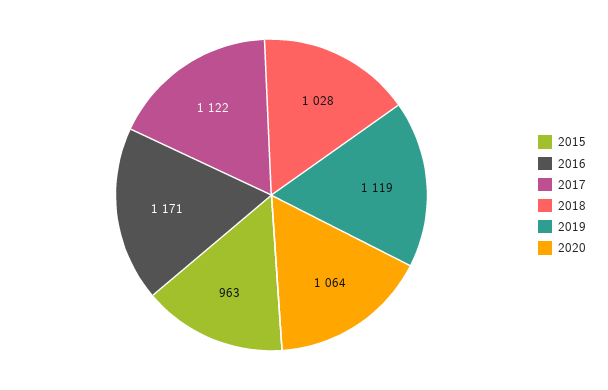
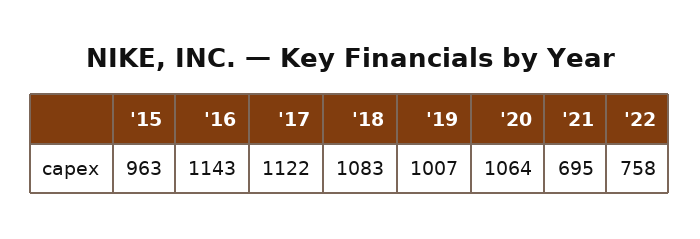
2016: 1171 -> 1143
2018: 1028 -> 1083
2019: 1119 -> 1007
'21: none -> 695
'22: none -> 758

